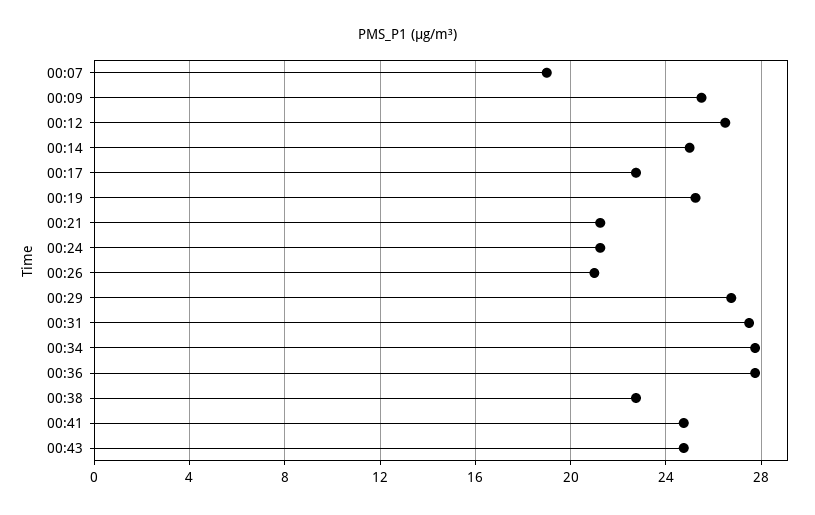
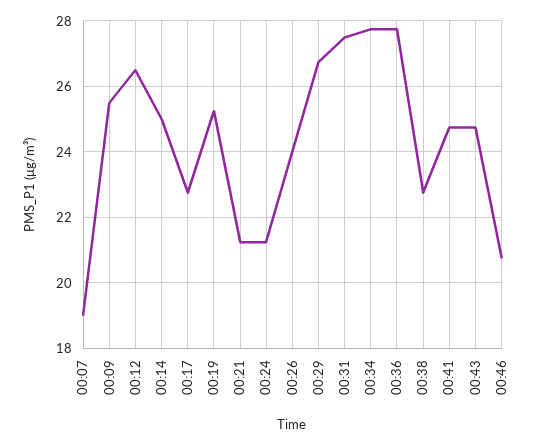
00:26: 21 -> 24
00:46: none -> 20.8

